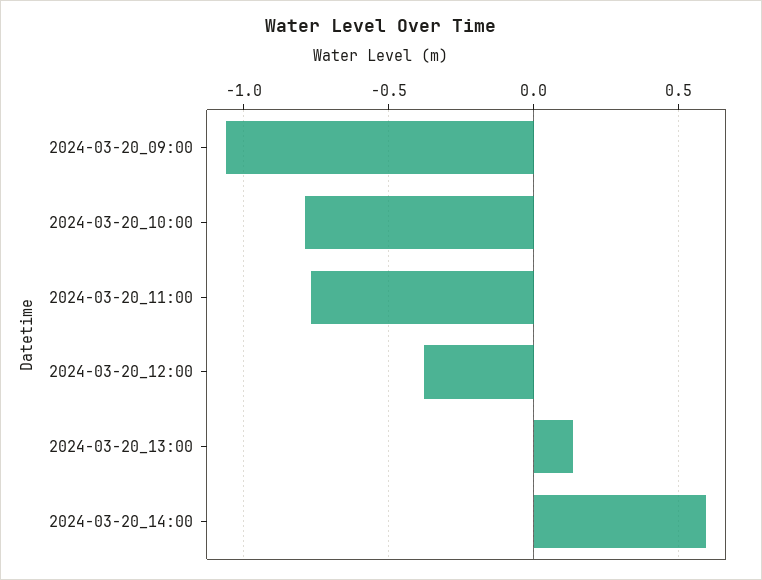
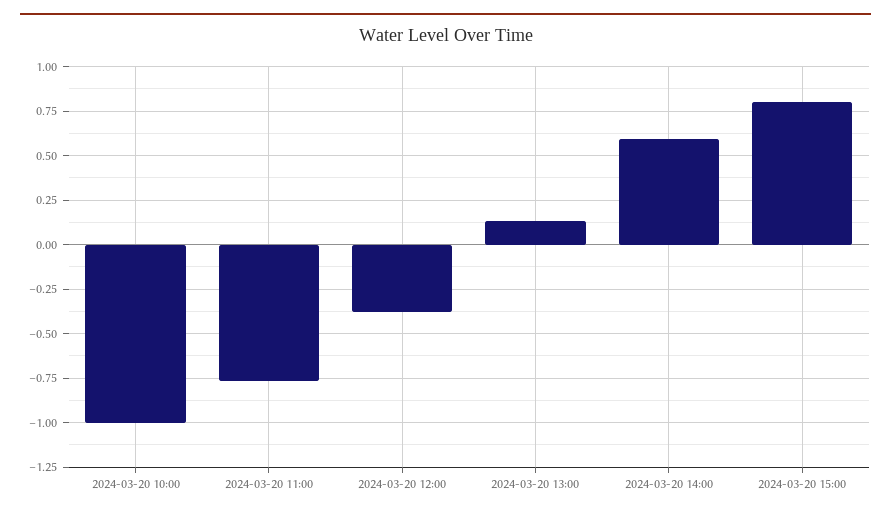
2024-03-20_09:00: -1.05 -> none
2024-03-20_10:00: -0.8 -> -1
2024-03-20 15:00: none -> 0.8

